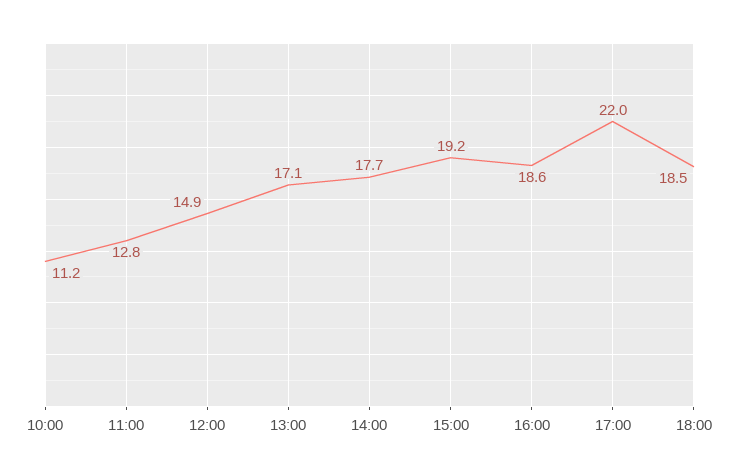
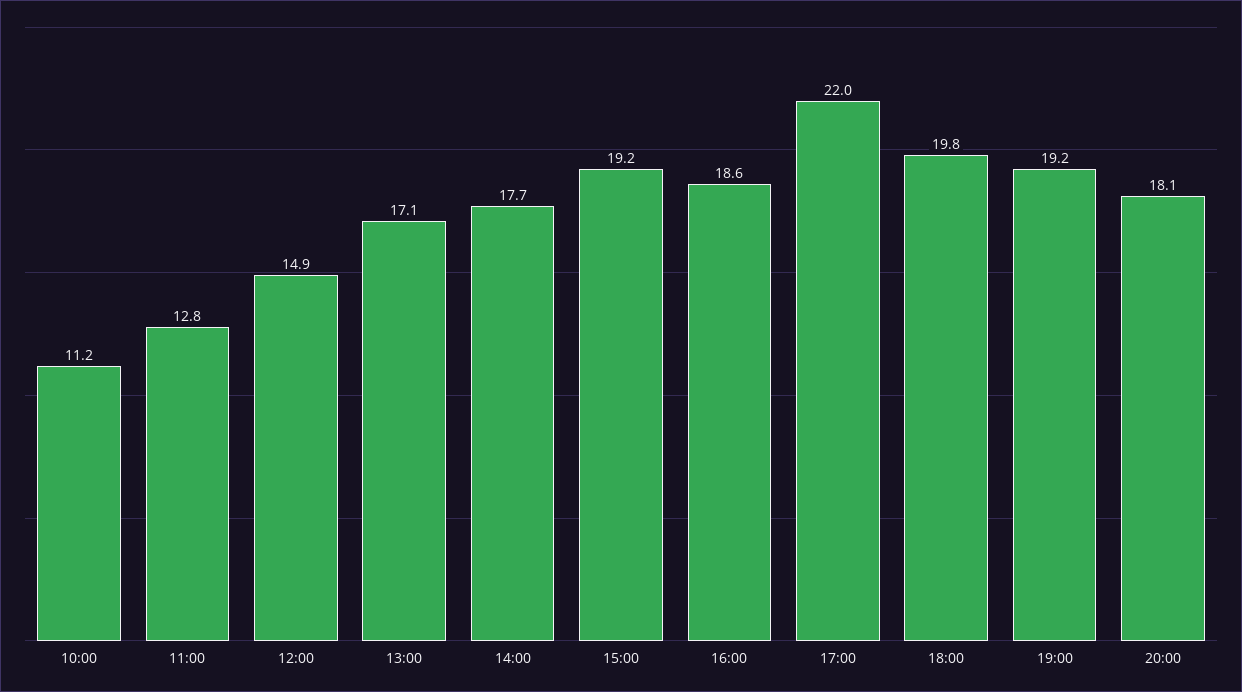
18:00: 18.5 -> 19.8
19:00: none -> 19.2
20:00: none -> 18.1

